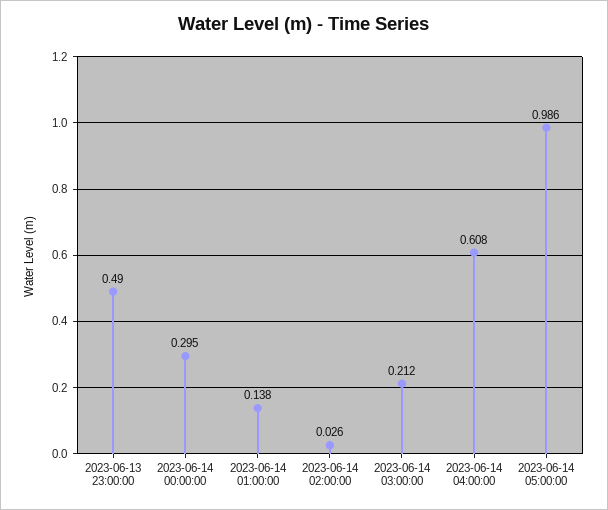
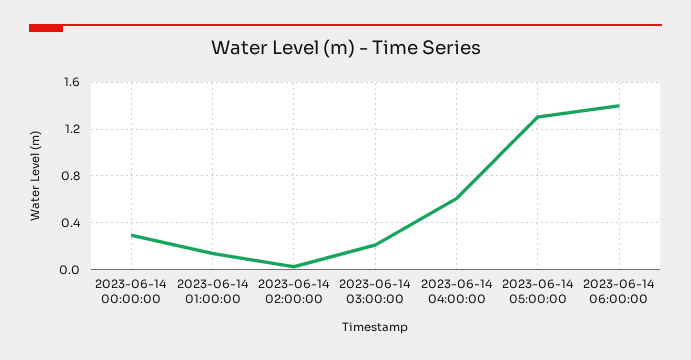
2023-06-13 23:00:00: 0.49 -> none
2023-06-14 05:00:00: 0.986 -> 1.3
2023-06-14 06:00:00: none -> 1.4

